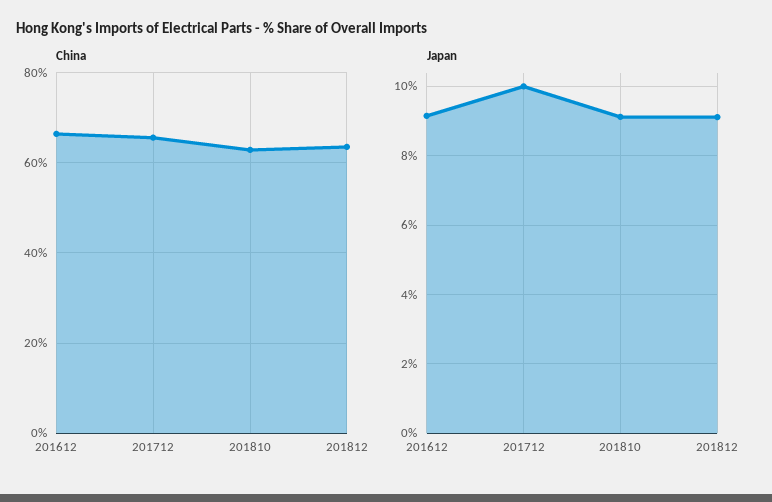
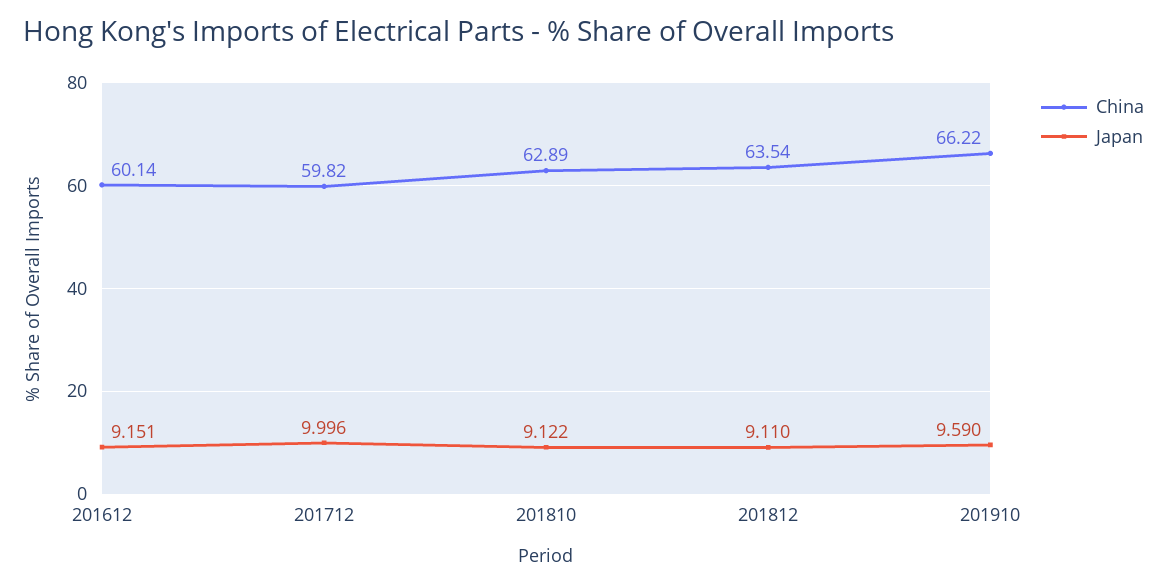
China, 201612: 66 -> 60.14
China, 201712: 66 -> 59.82
China, 201910: none -> 66.22
Japan, 201910: none -> 9.59

